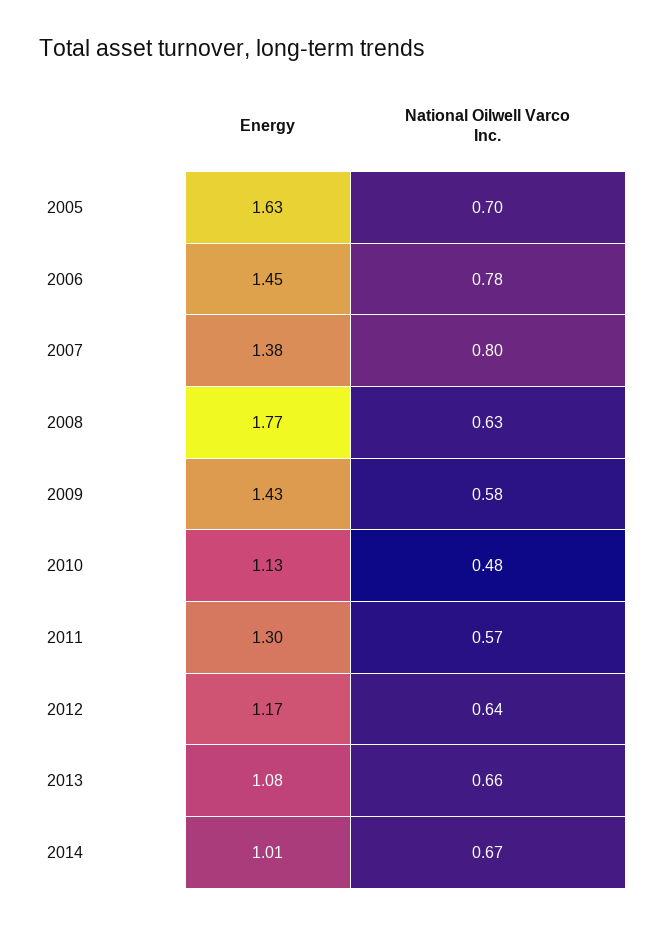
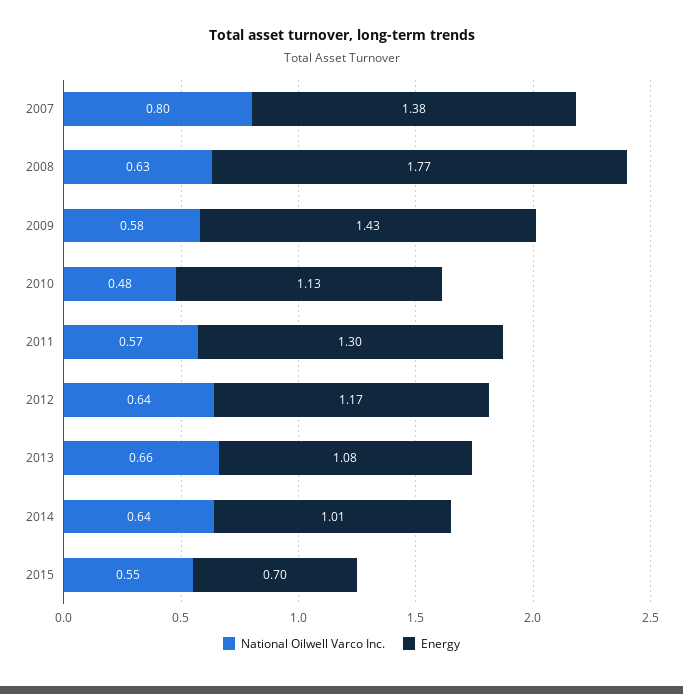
Energy, 2005: 1.63 -> none
National Oilwell Varco Inc., 2005: 0.7 -> none
Energy, 2006: 1.45 -> none
National Oilwell Varco Inc., 2006: 0.78 -> none
National Oilwell Varco Inc., 2014: 0.67 -> 0.64
National Oilwell Varco Inc., 2015: none -> 0.55
Energy, 2015: none -> 0.7

